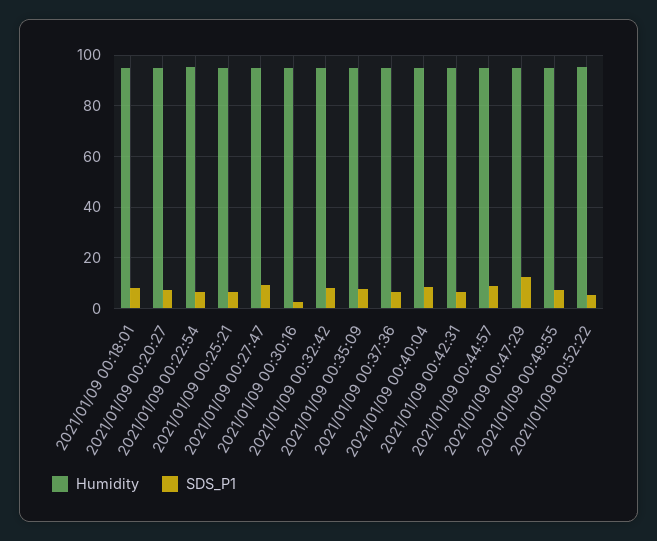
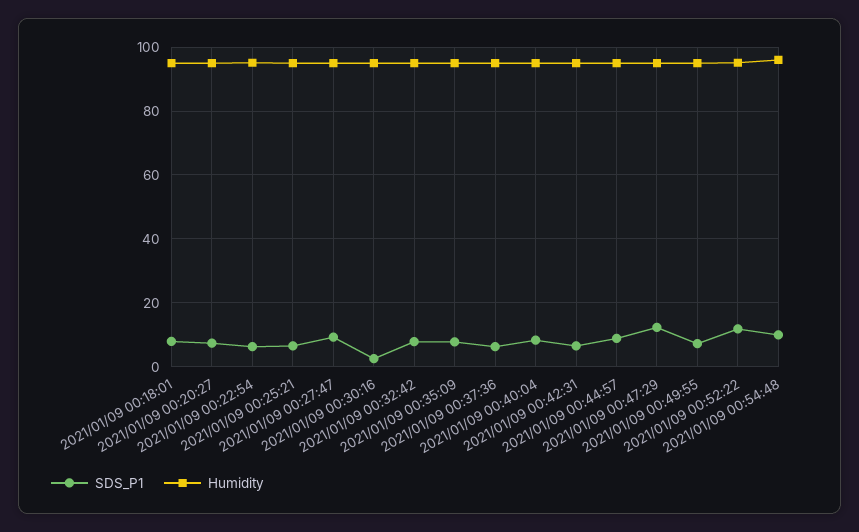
SDS_P1, 2021/01/09 00:52:22: 5 -> 12
SDS_P1, 2021/01/09 00:54:48: none -> 10
Humidity, 2021/01/09 00:54:48: none -> 96

